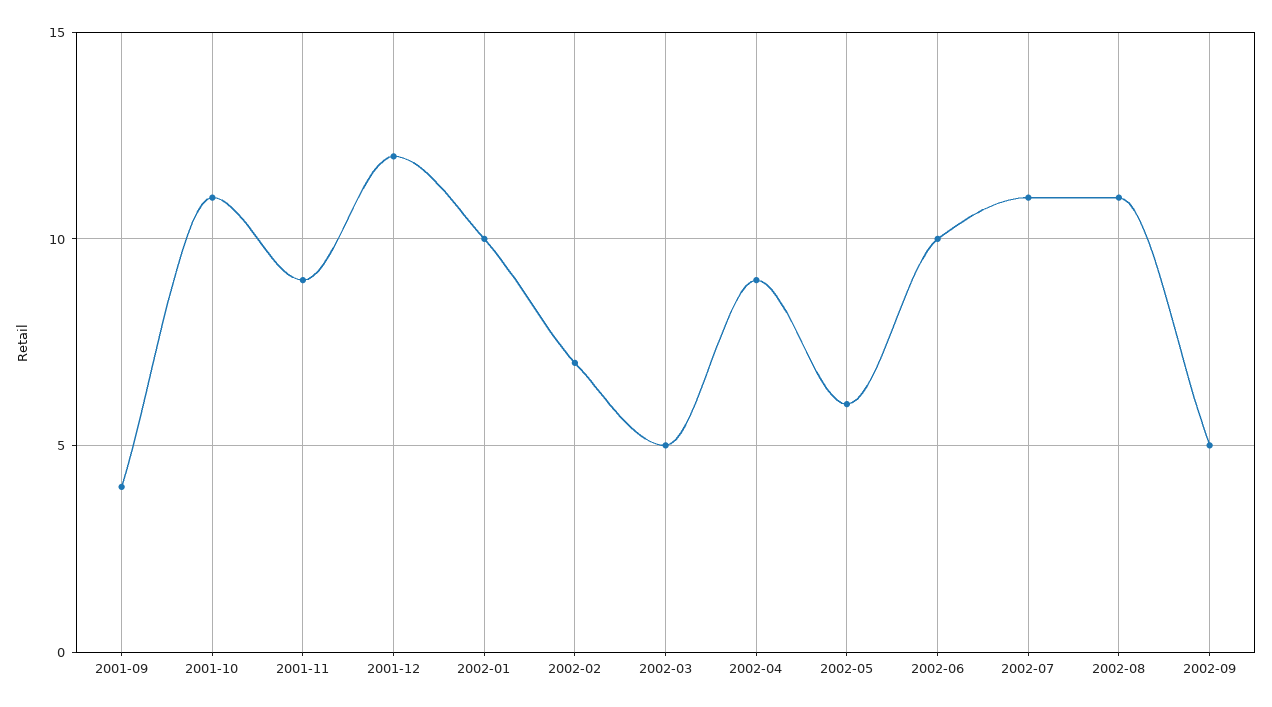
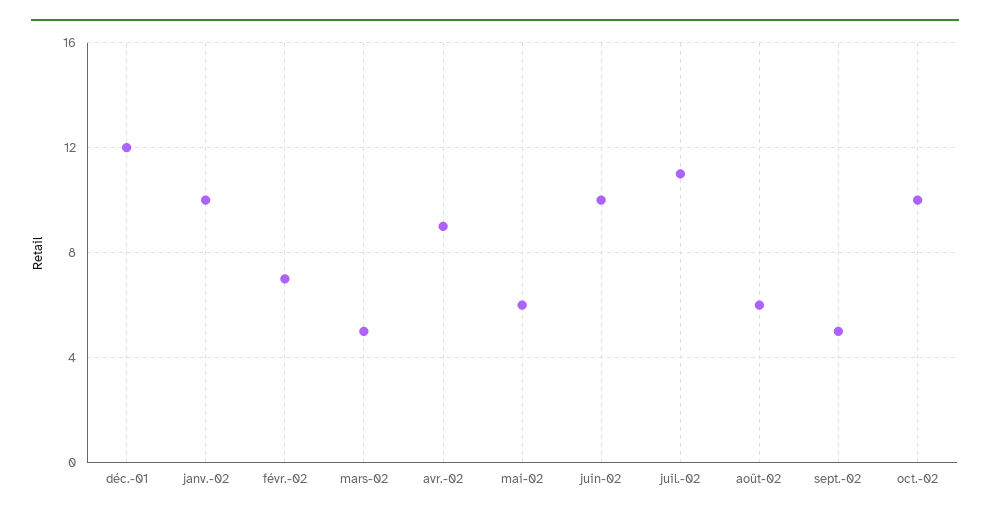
2001-09: 4 -> none
2001-10: 11 -> none
2001-11: 9 -> none
2002-08: 11 -> 6
oct.-02: none -> 10

